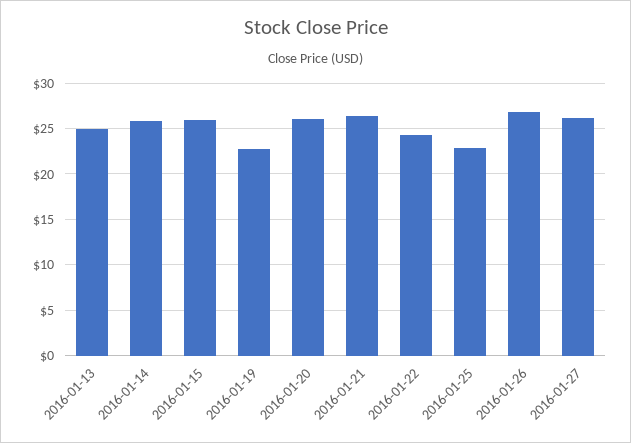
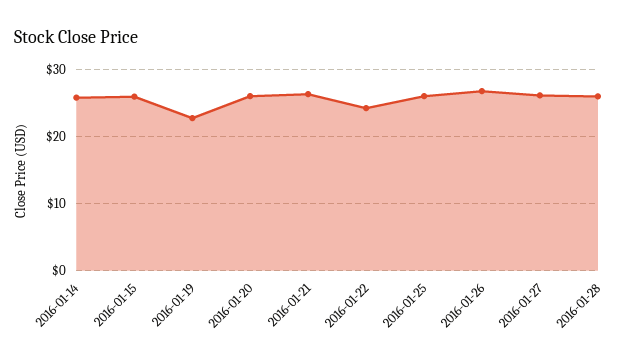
2016-01-13: 25 -> none
2016-01-25: 23 -> 26
2016-01-28: none -> 26

